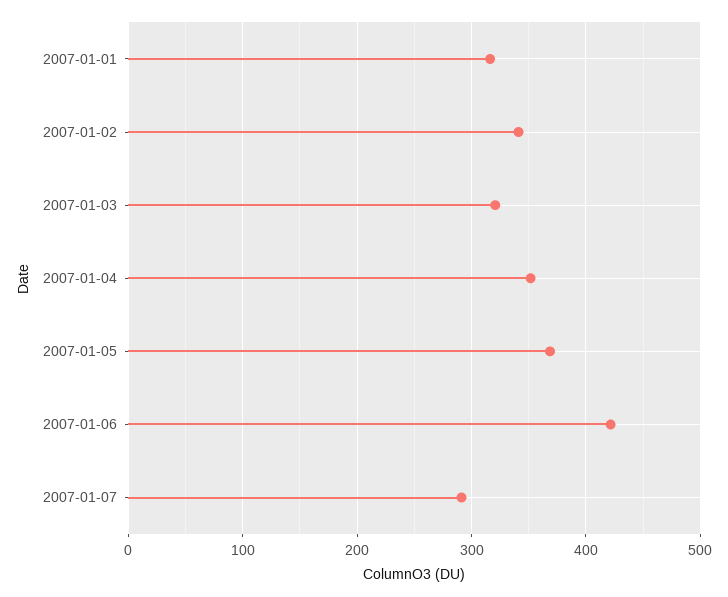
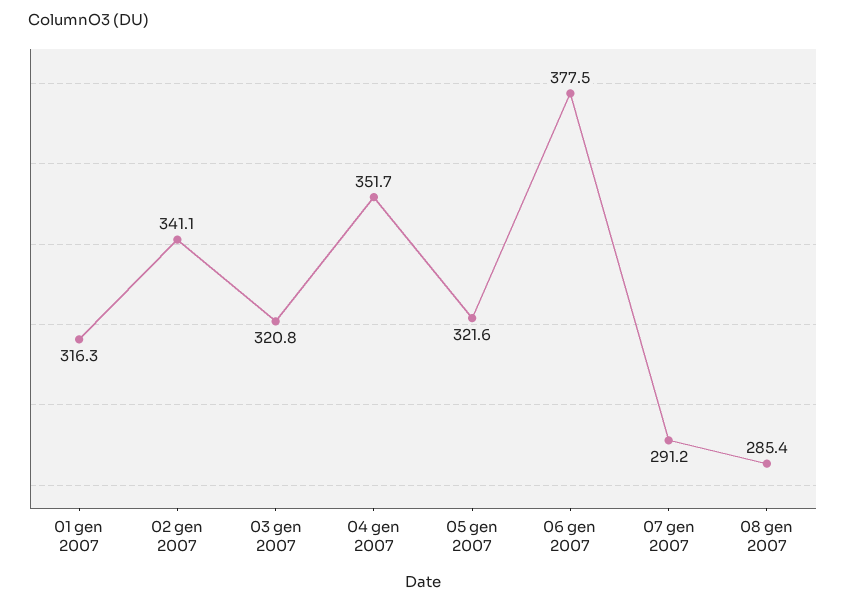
2007-01-05: 370 -> 321.6
2007-01-06: 420 -> 377.5
08 gen 2007: none -> 285.4

